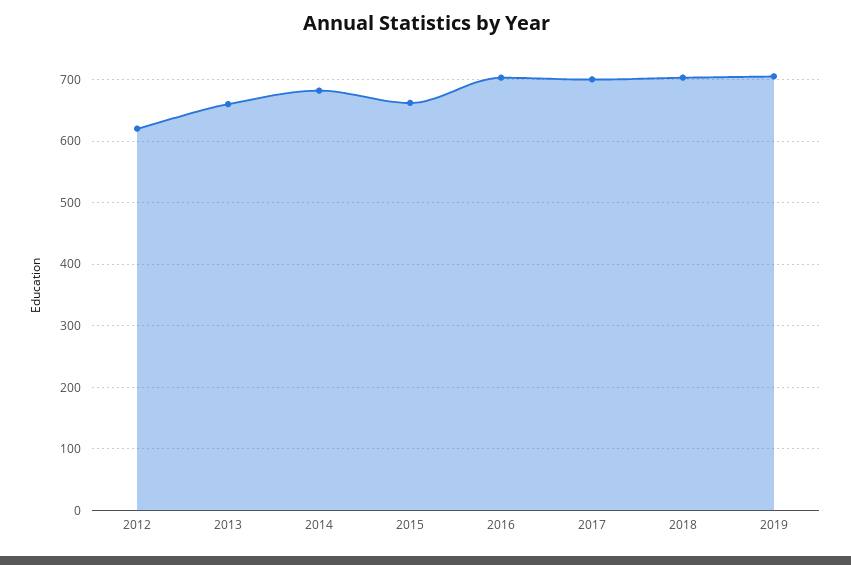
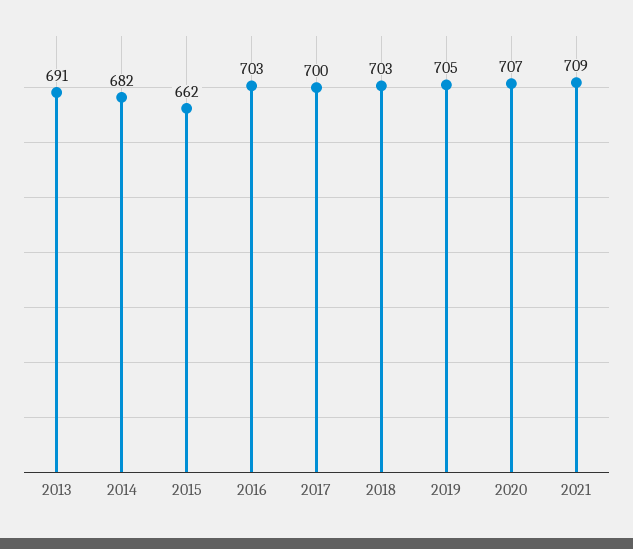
2012: 620 -> none
2013: 660 -> 691
2020: none -> 707
2021: none -> 709

